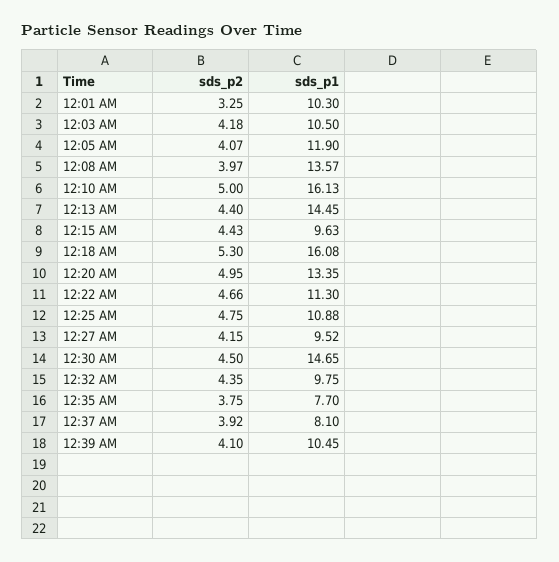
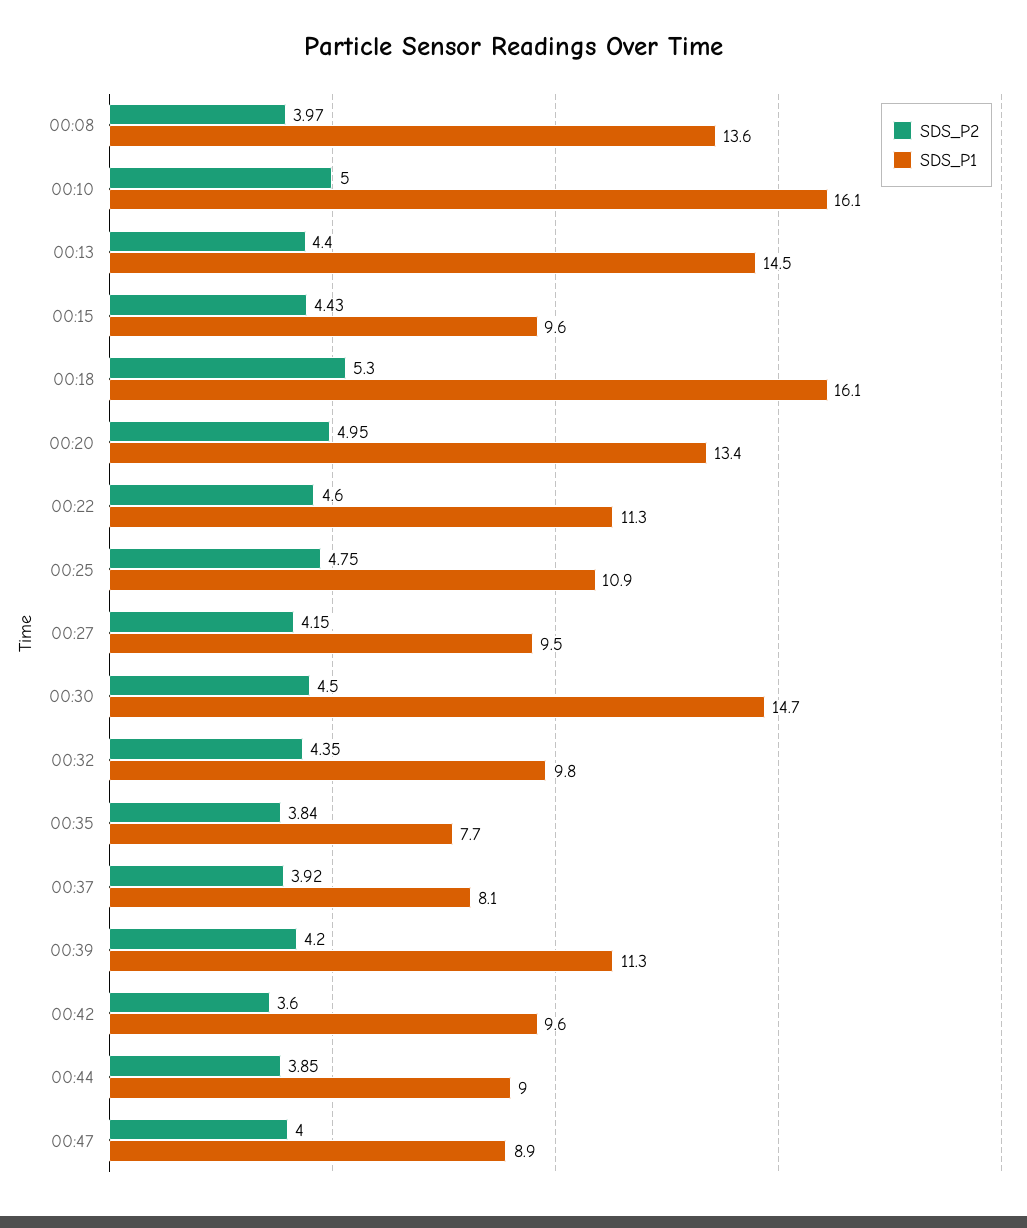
sds_p2, 12:01 AM: 3.25 -> none
sds_p1, 12:01 AM: 10.3 -> none
sds_p2, 12:03 AM: 4.18 -> none
sds_p1, 12:03 AM: 10.5 -> none
sds_p2, 12:05 AM: 4.07 -> none
sds_p1, 12:05 AM: 11.9 -> none
sds_p2, 12:22 AM: 4.66 -> 4.6
sds_p2, 12:35 AM: 3.75 -> 3.84
sds_p2, 12:39 AM: 4.1 -> 4.2
sds_p1, 12:39 AM: 10.45 -> 11.3
sds_p2, 00:42: none -> 3.6
sds_p1, 00:42: none -> 9.6
sds_p2, 00:44: none -> 3.85
sds_p1, 00:44: none -> 9
sds_p2, 00:47: none -> 4
sds_p1, 00:47: none -> 8.9

